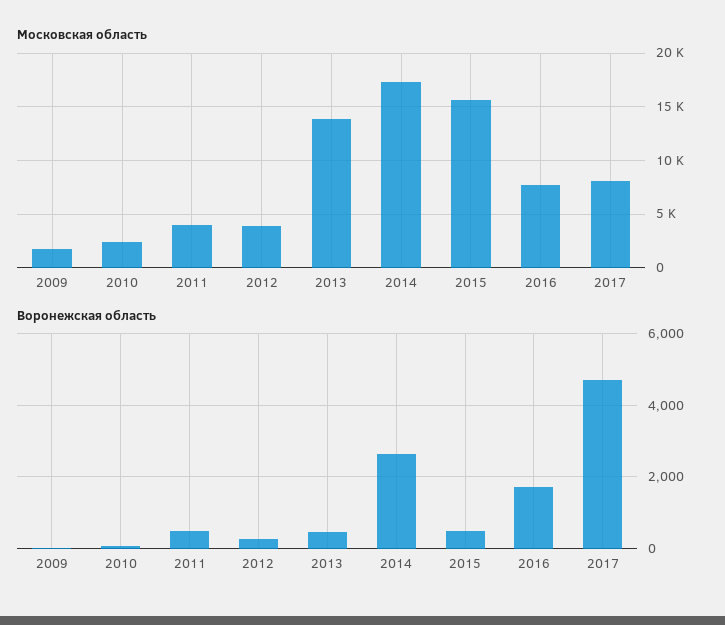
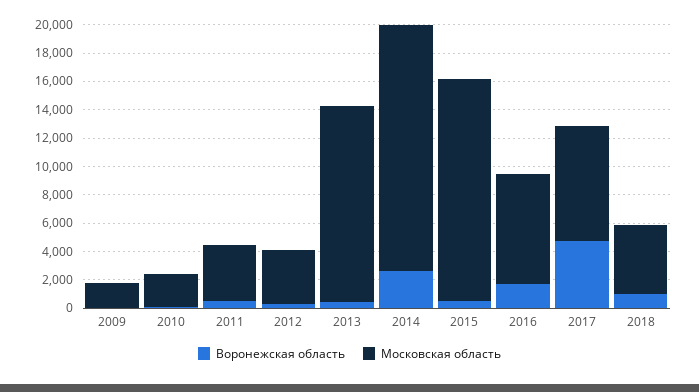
Воронежская область, 2018: none -> 1000
Московская область, 2018: none -> 5000

